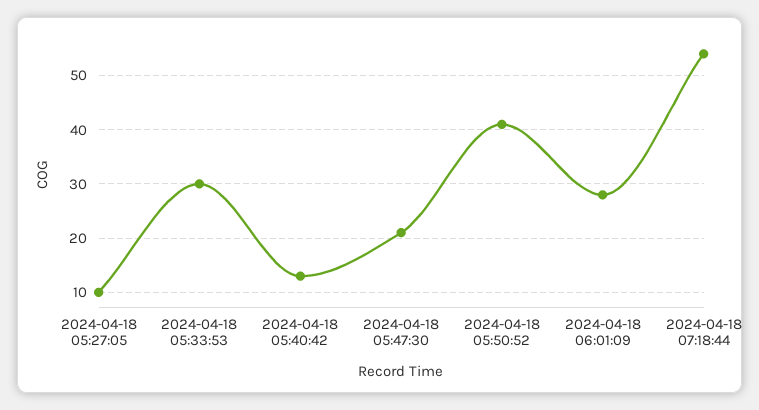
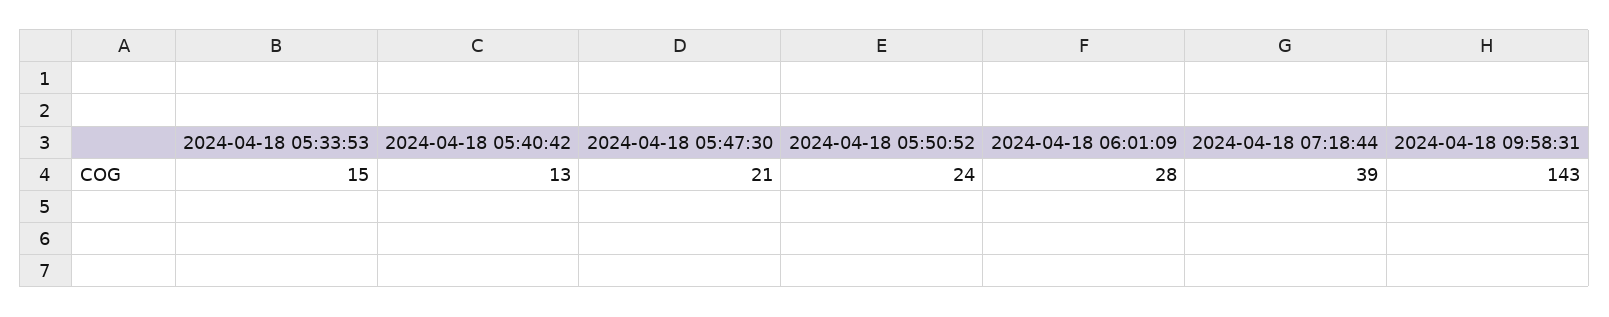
2024-04-18 05:27:05: 10 -> none
2024-04-18 05:33:53: 30 -> 15
2024-04-18 05:50:52: 40 -> 24
2024-04-18 07:18:44: 55 -> 39
2024-04-18 09:58:31: none -> 143

